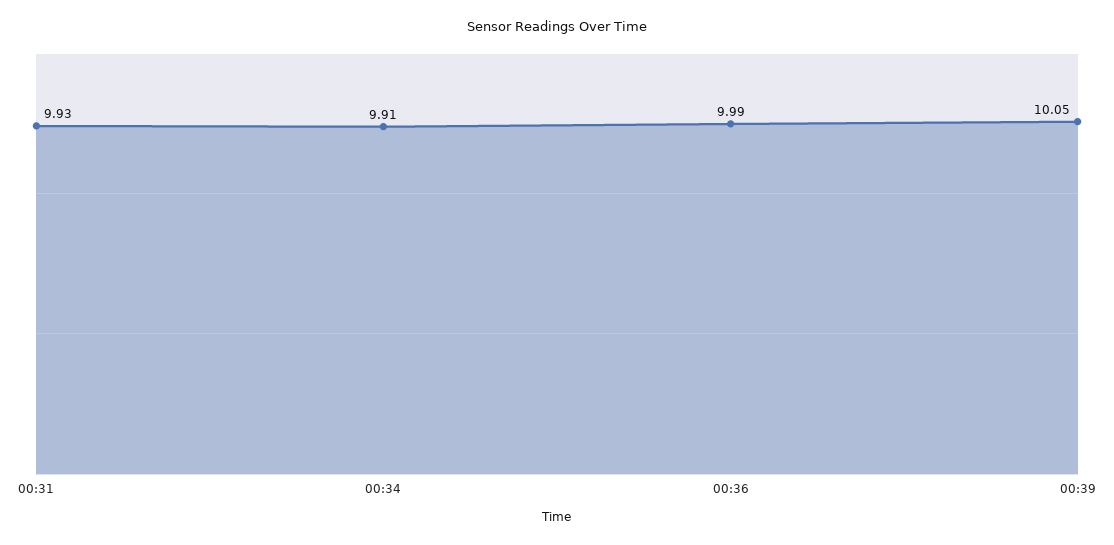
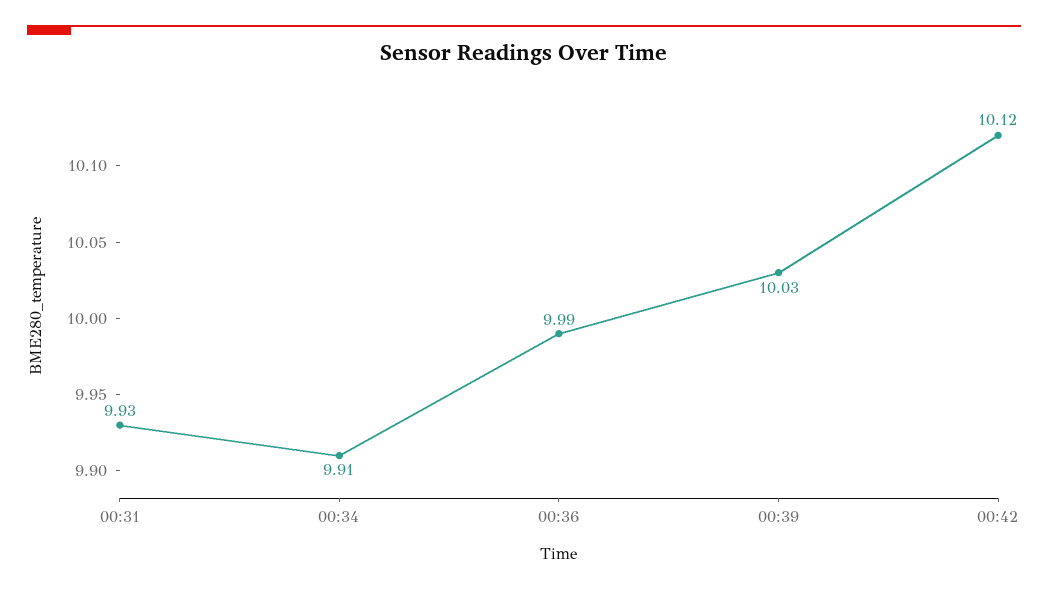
00:39: 10.05 -> 10.03
00:42: none -> 10.12

